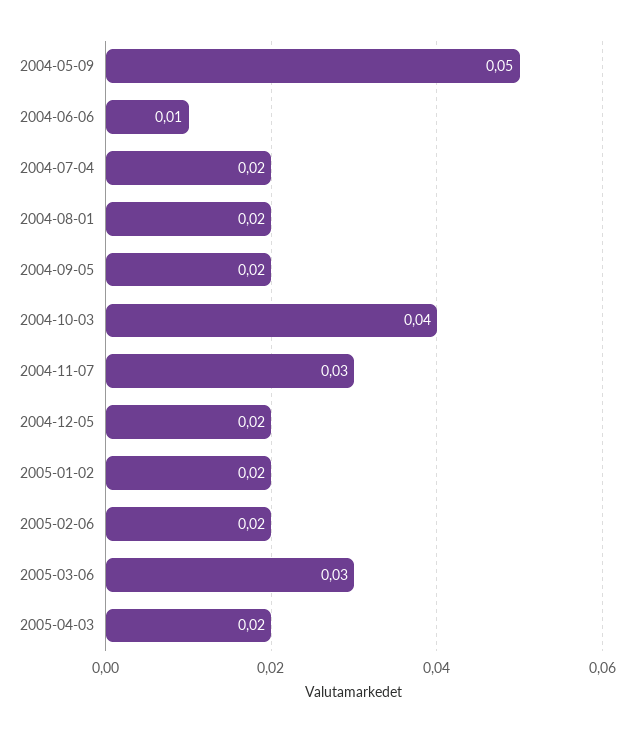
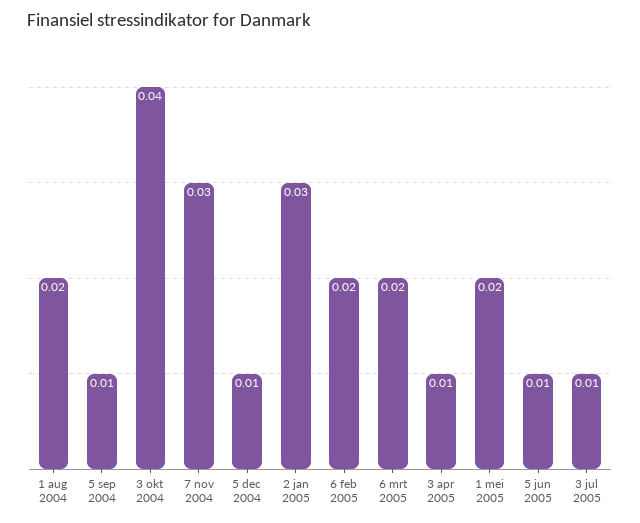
2004-05-09: 0.05 -> none
2004-06-06: 0.01 -> none
2004-07-04: 0.02 -> none
2004-09-05: 0.02 -> 0.01
2004-12-05: 0.02 -> 0.01
2005-01-02: 0.02 -> 0.03
2005-03-06: 0.03 -> 0.02
2005-04-03: 0.02 -> 0.01
1 mei 2005: none -> 0.02
5 jun 2005: none -> 0.01
3 jul 2005: none -> 0.01

